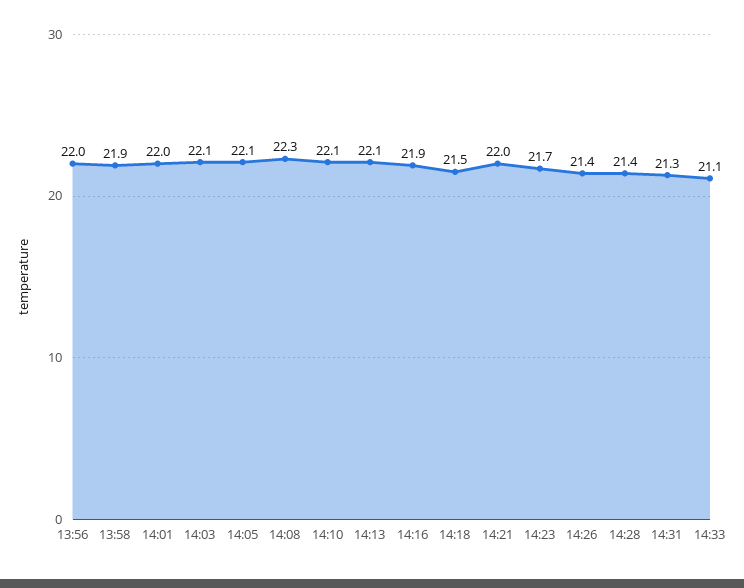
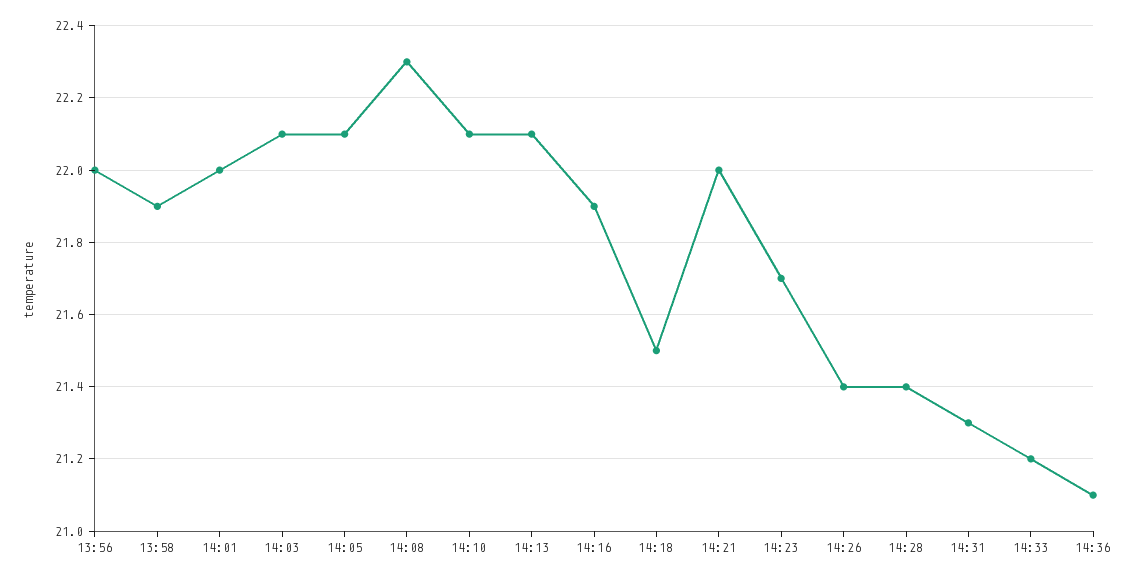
14:33: 21.1 -> 21.2
14:36: none -> 21.1

